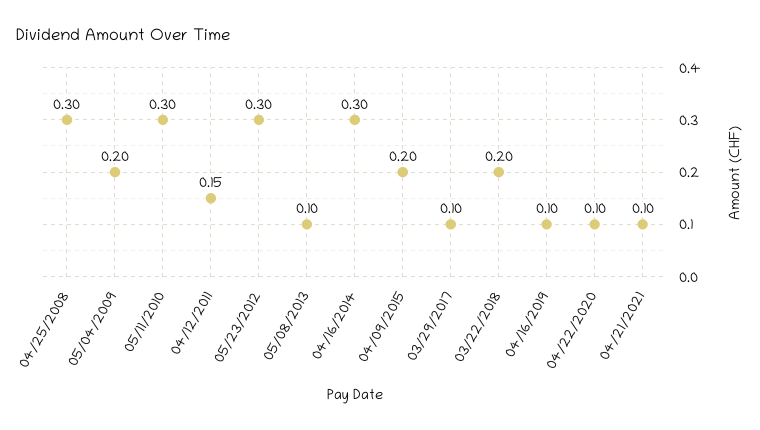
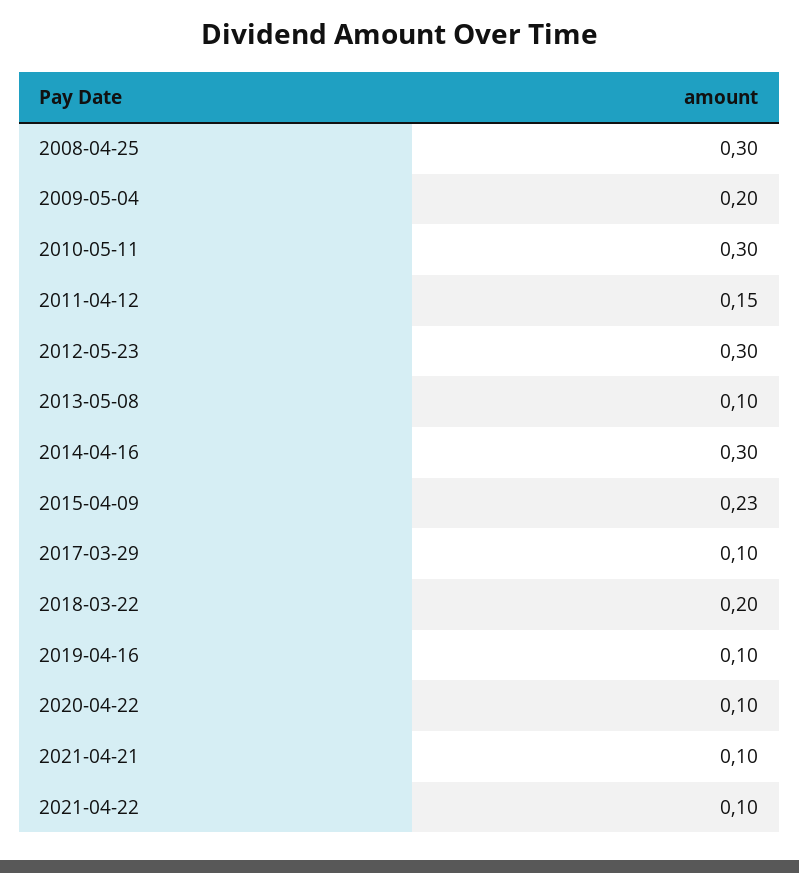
04/09/2015: 0.2 -> 0.23
2021-04-22: none -> 0.1

